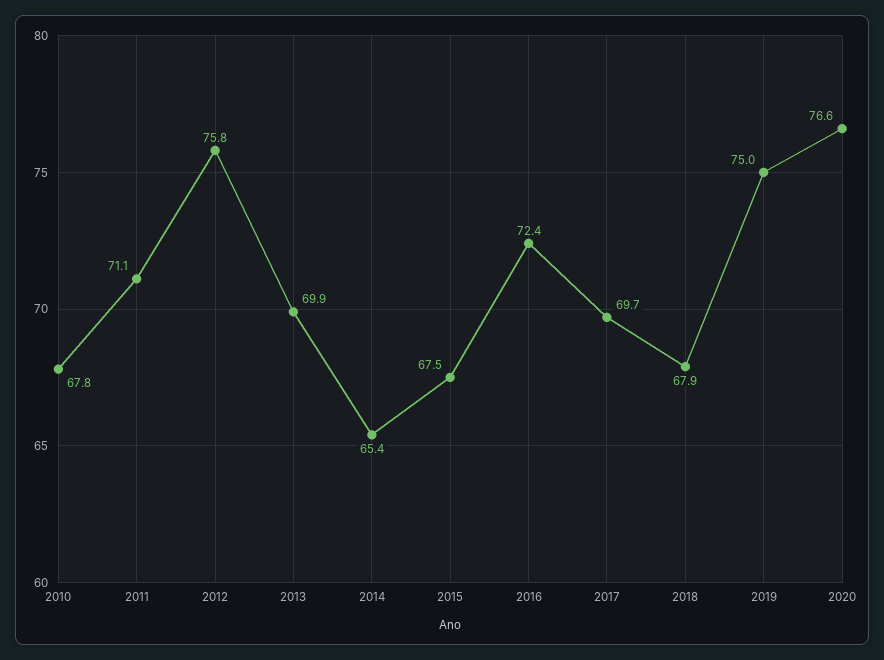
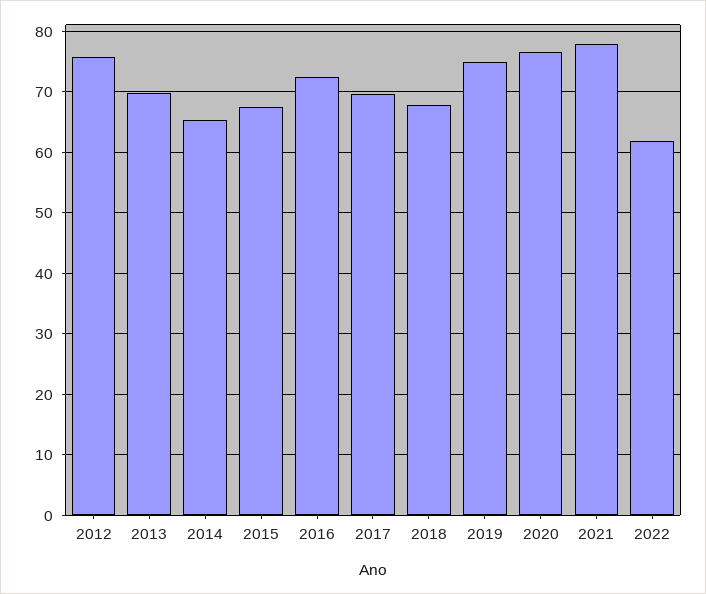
2010: 67.8 -> none
2011: 71.1 -> none
2021: none -> 78
2022: none -> 62

